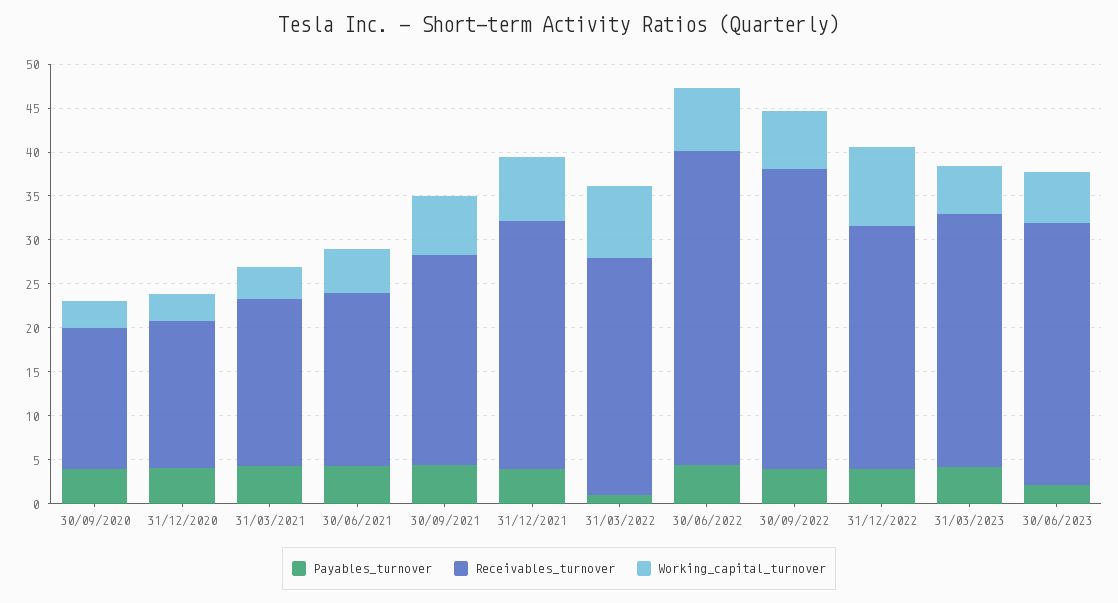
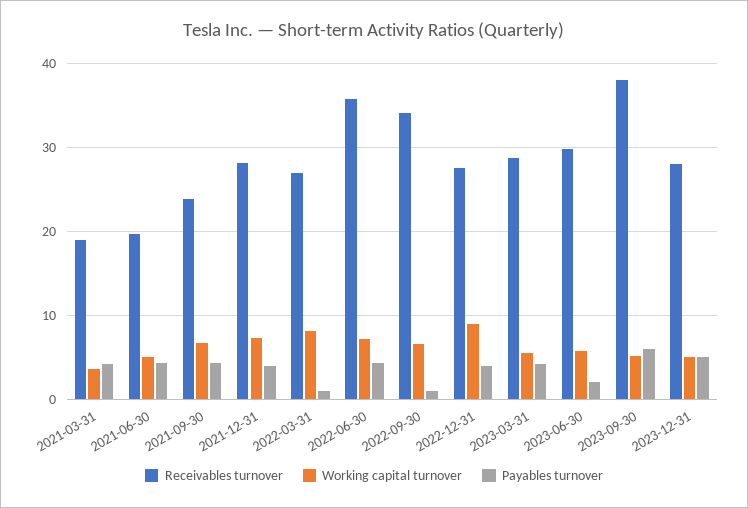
Payables_turnover, 30/09/2020: 4 -> none
Receivables_turnover, 30/09/2020: 16 -> none
Working_capital_turnover, 30/09/2020: 3 -> none
Payables_turnover, 31/12/2020: 4 -> none
Receivables_turnover, 31/12/2020: 17 -> none
Working_capital_turnover, 31/12/2020: 3 -> none
Payables_turnover, 30/09/2022: 4 -> 1
Receivables_turnover, 2023-09-30: none -> 38
Working_capital_turnover, 2023-09-30: none -> 5
Payables_turnover, 2023-09-30: none -> 6
Receivables_turnover, 2023-12-31: none -> 28
Working_capital_turnover, 2023-12-31: none -> 5
Payables_turnover, 2023-12-31: none -> 5

